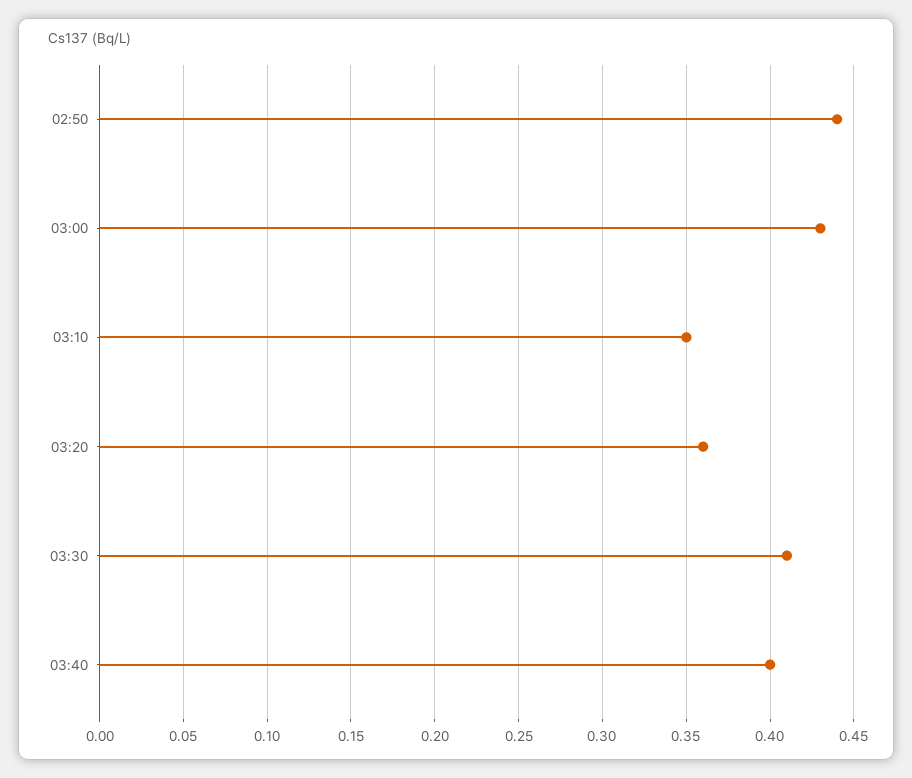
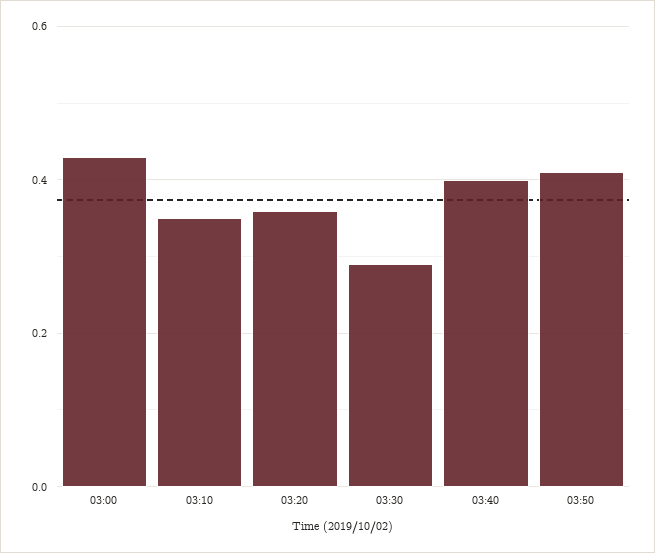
02:50: 0.44 -> none
03:30: 0.41 -> 0.3
03:50: none -> 0.4

